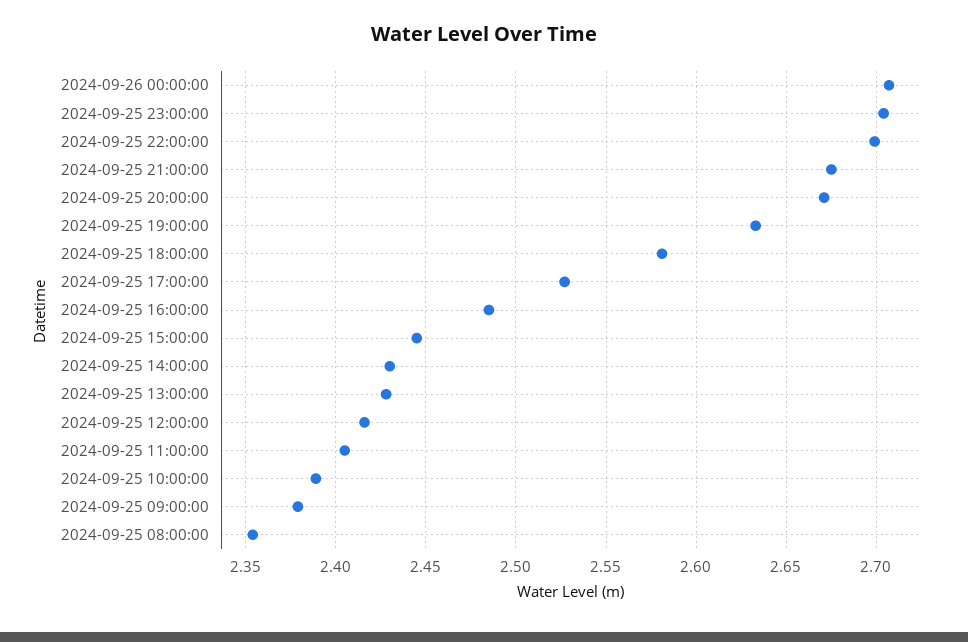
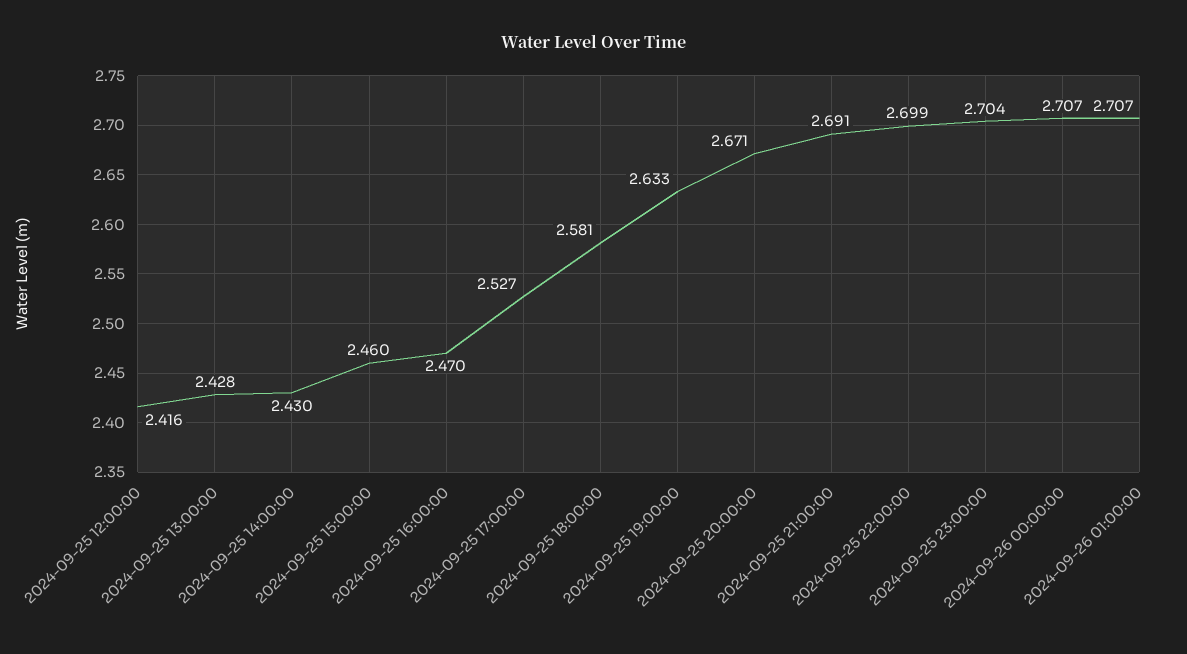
2024-09-25 21:00:00: 2.675 -> 2.691
2024-09-25 16:00:00: 2.485 -> 2.47
2024-09-25 15:00:00: 2.445 -> 2.46
2024-09-25 11:00:00: 2.405 -> none
2024-09-25 10:00:00: 2.39 -> none
2024-09-25 09:00:00: 2.38 -> none
2024-09-25 08:00:00: 2.355 -> none
2024-09-26 01:00:00: none -> 2.707

